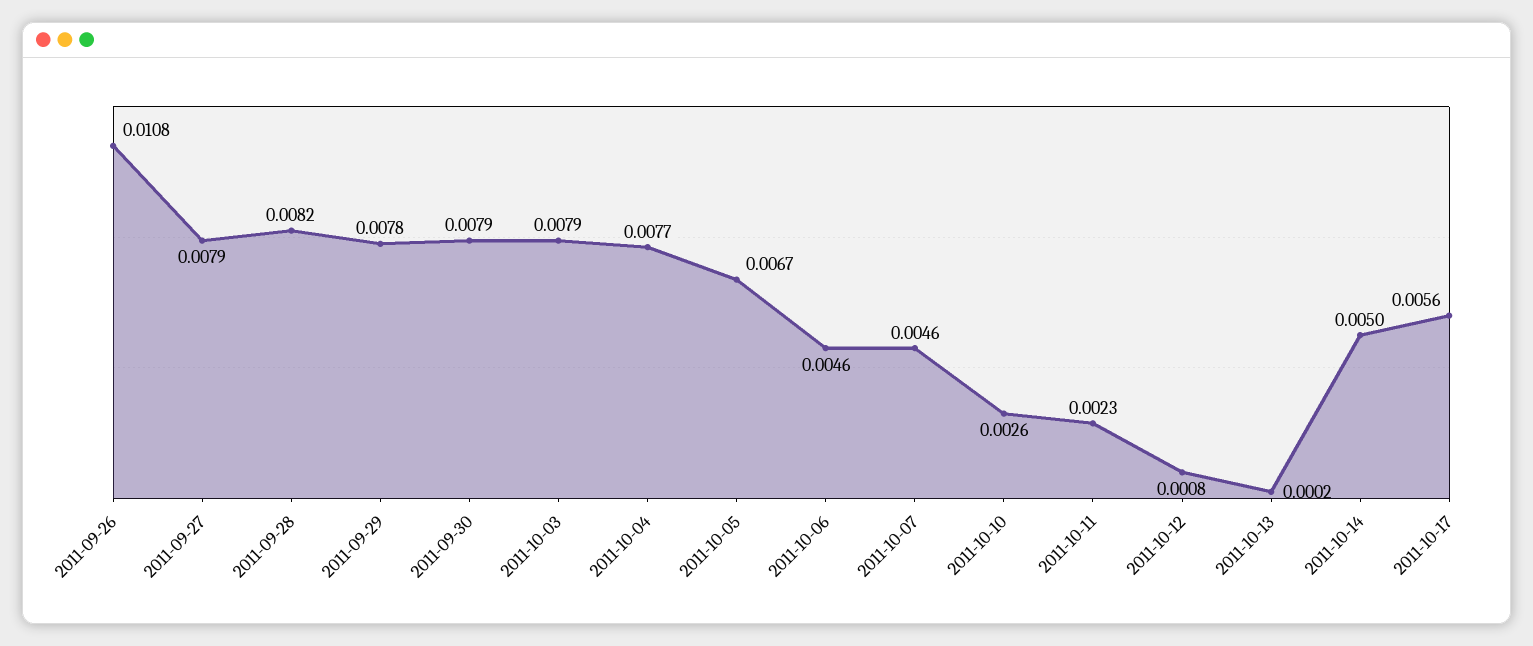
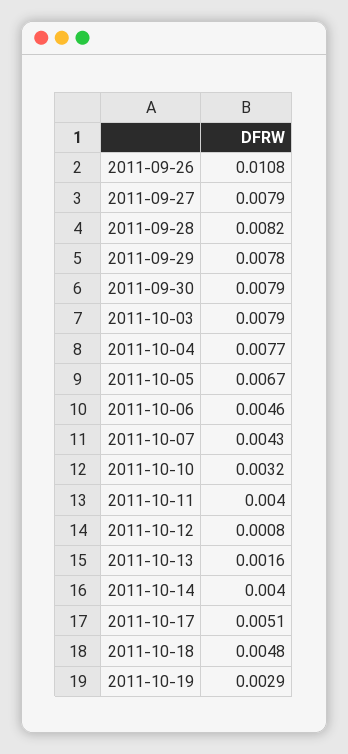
2011-10-07: 0.0046 -> 0.0043
2011-10-10: 0.0026 -> 0.0032
2011-10-11: 0.0023 -> 0.004
2011-10-13: 0.0002 -> 0.0016
2011-10-14: 0.005 -> 0.004
2011-10-17: 0.0056 -> 0.0051
2011-10-18: none -> 0.0048
2011-10-19: none -> 0.0029

